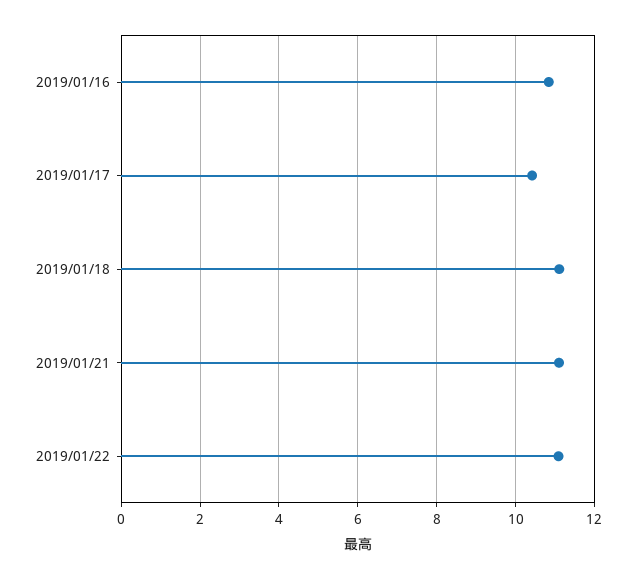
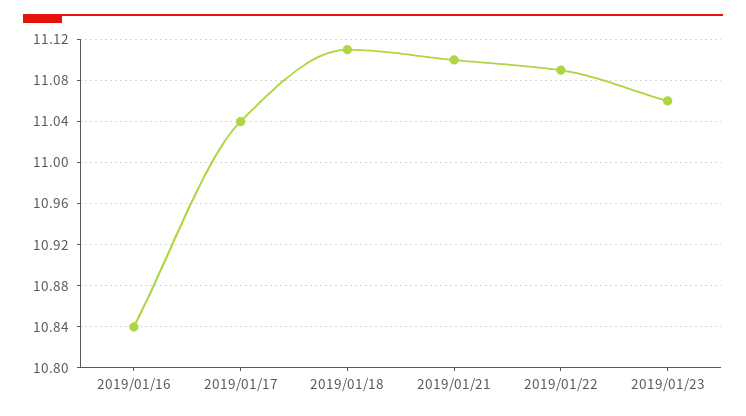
2019/01/17: 10.4 -> 11.04
2019/01/23: none -> 11.06

